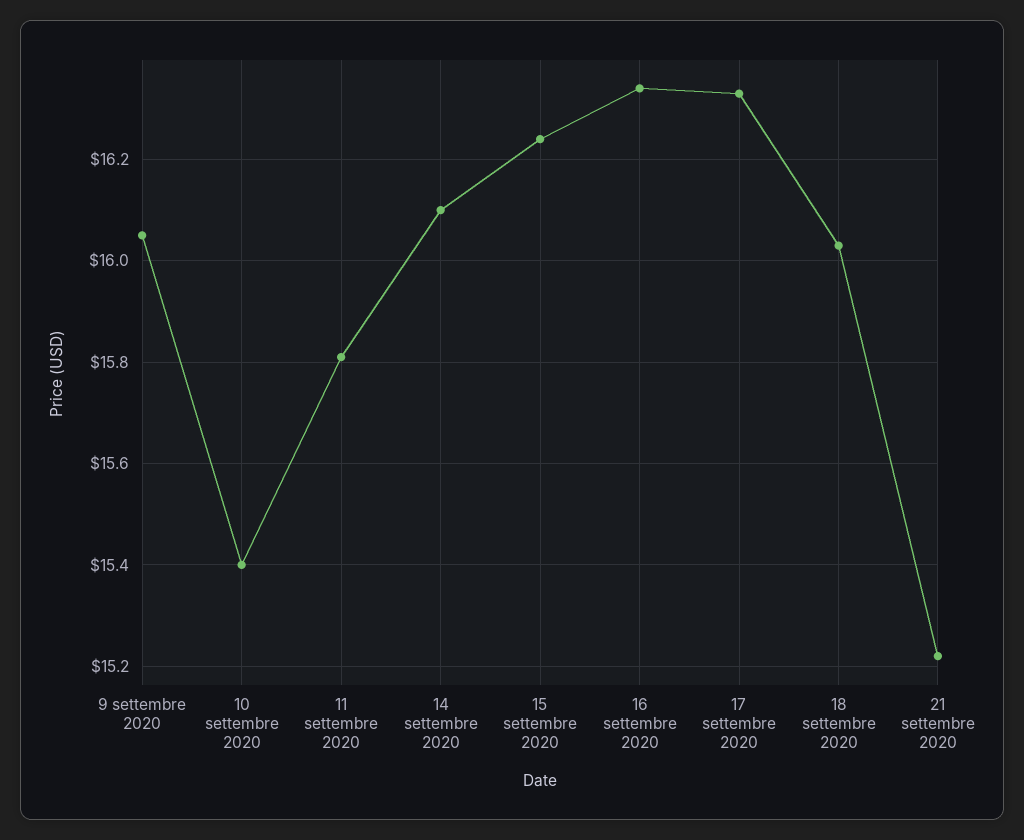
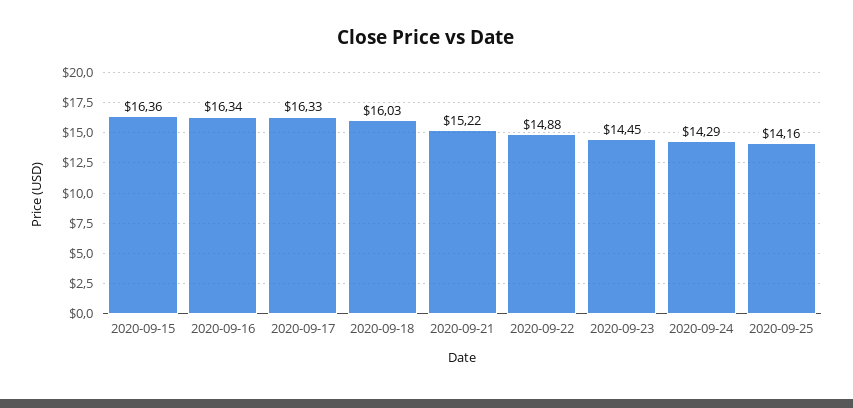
9 settembre 2020: 16.05 -> none
10 settembre 2020: 15.4 -> none
11 settembre 2020: 15.8 -> none
14 settembre 2020: 16.1 -> none
15 settembre 2020: 16.25 -> 16.36
2020-09-22: none -> 14.88
2020-09-23: none -> 14.45
2020-09-24: none -> 14.29
2020-09-25: none -> 14.16

